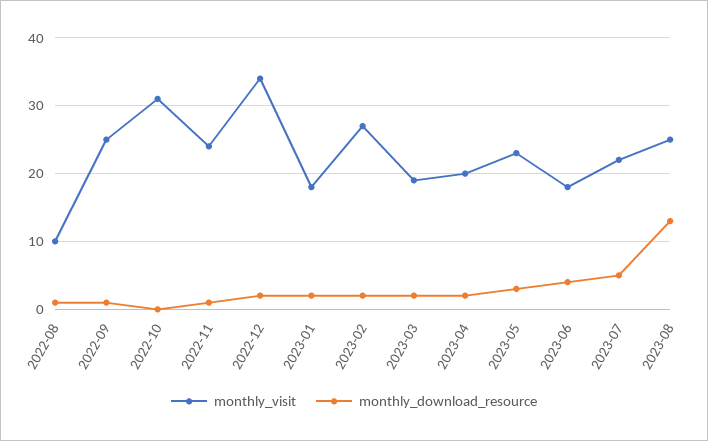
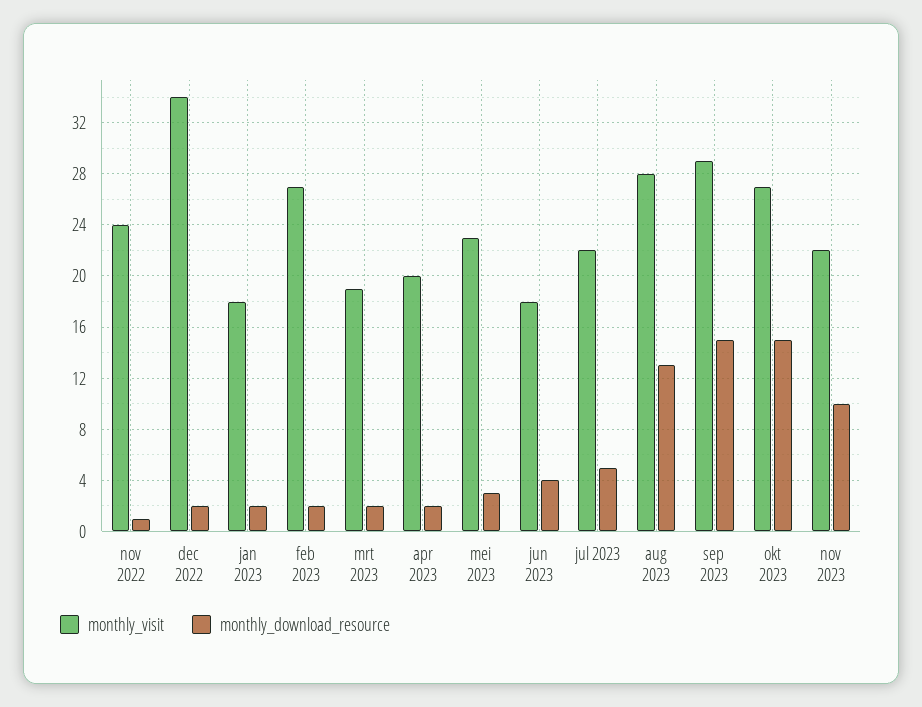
monthly_visit, 2022-08: 10 -> none
monthly_download_resource, 2022-08: 1 -> none
monthly_visit, 2022-09: 25 -> none
monthly_download_resource, 2022-09: 1 -> none
monthly_visit, 2022-10: 31 -> none
monthly_download_resource, 2022-10: 0 -> none
monthly_visit, 2023-08: 25 -> 28
monthly_visit, sep 2023: none -> 29
monthly_download_resource, sep 2023: none -> 15
monthly_visit, okt 2023: none -> 27
monthly_download_resource, okt 2023: none -> 15
monthly_visit, nov 2023: none -> 22
monthly_download_resource, nov 2023: none -> 10

